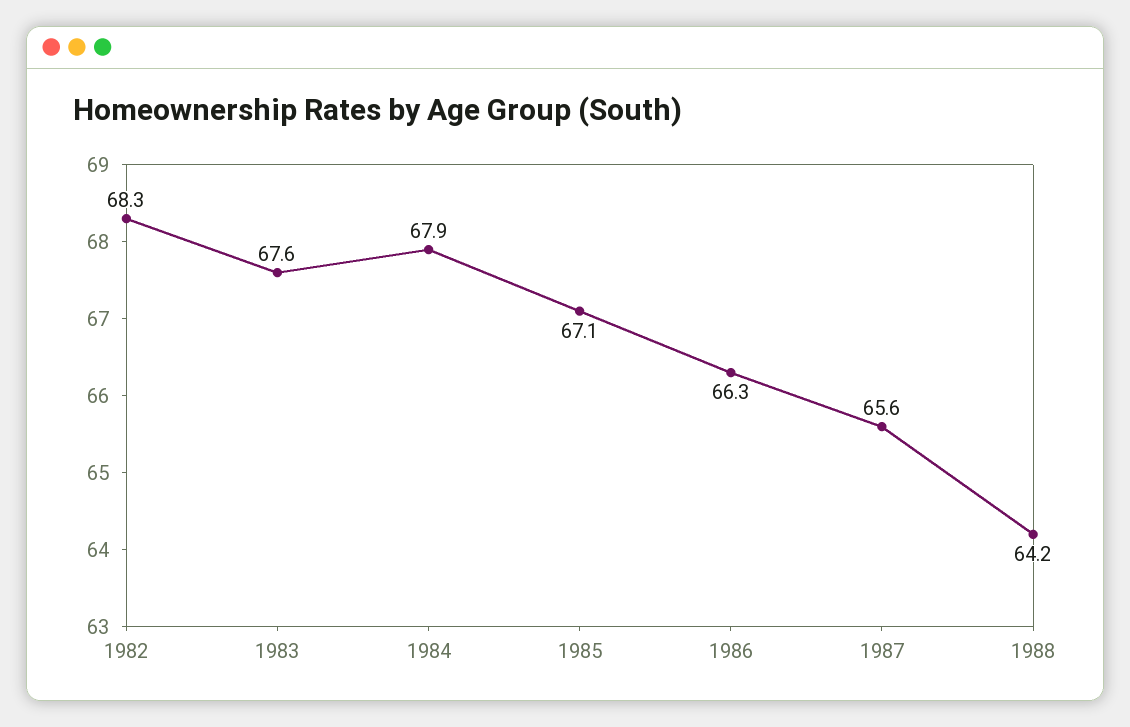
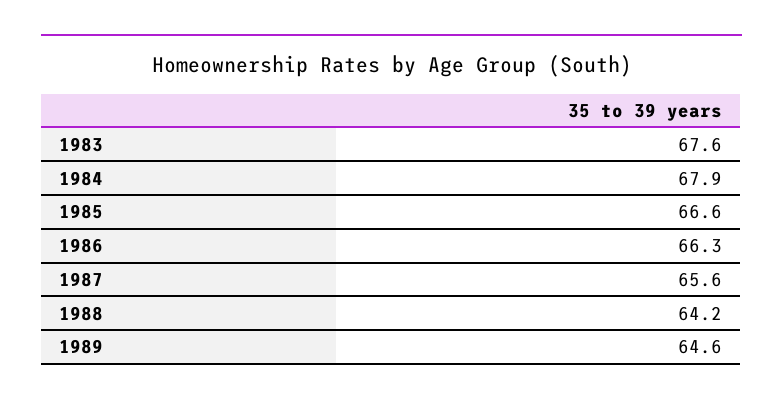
1982: 68.3 -> none
1985: 67.1 -> 66.6
1989: none -> 64.6

